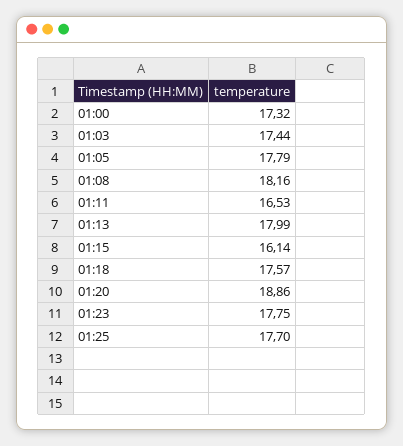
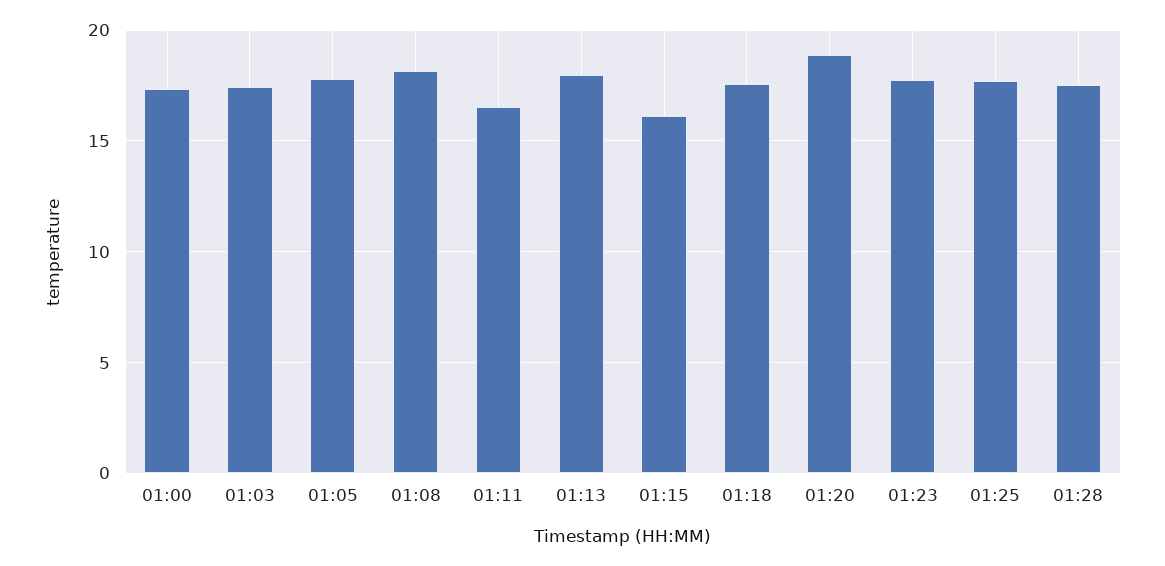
01:28: none -> 17.5

